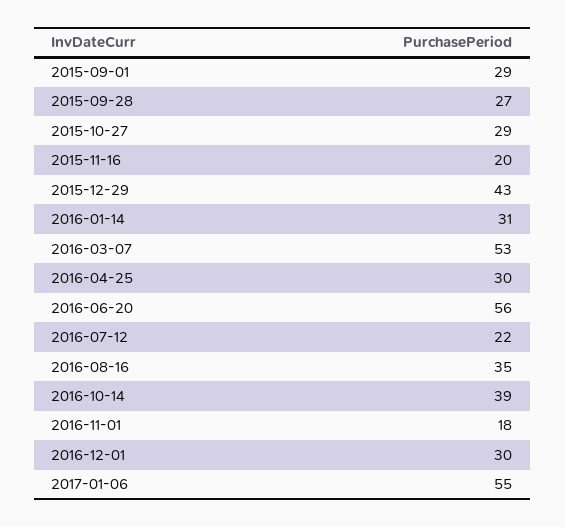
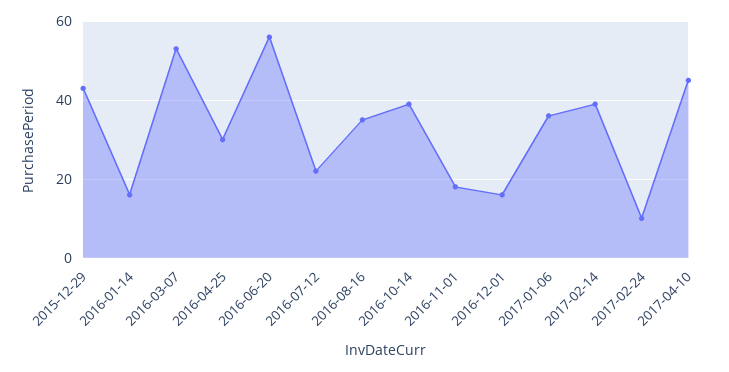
2015-09-01: 29 -> none
2015-09-28: 27 -> none
2015-10-27: 29 -> none
2015-11-16: 20 -> none
2016-01-14: 31 -> 15
2016-12-01: 30 -> 15
2017-01-06: 55 -> 35
2017-02-14: none -> 40
2017-02-24: none -> 10
2017-04-10: none -> 45

